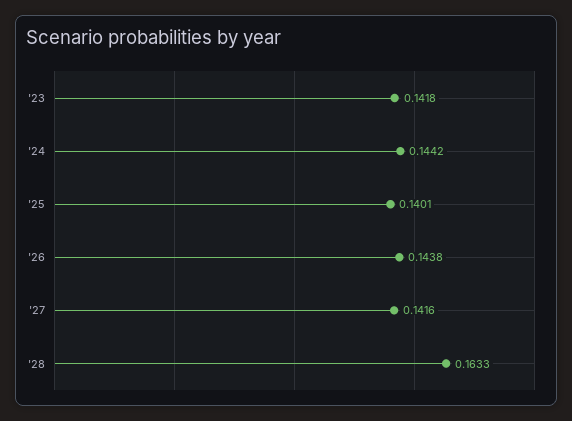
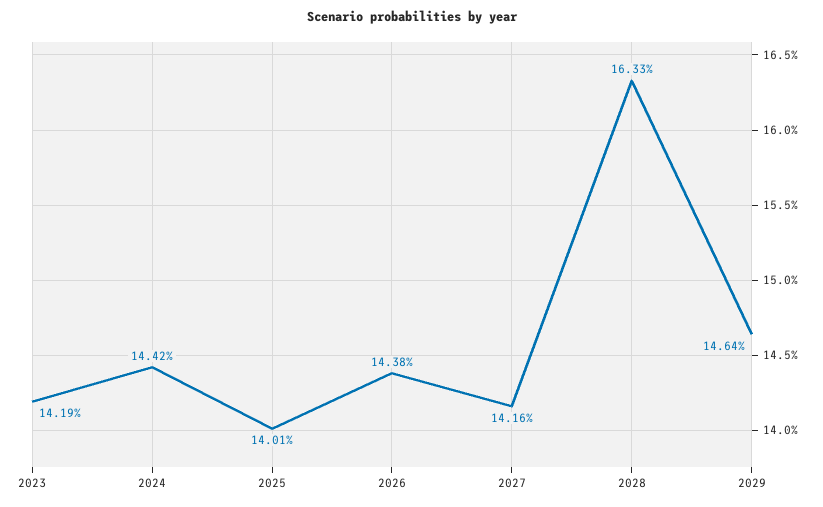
'23: 0.1418 -> 0.1419
2029: none -> 0.1464

